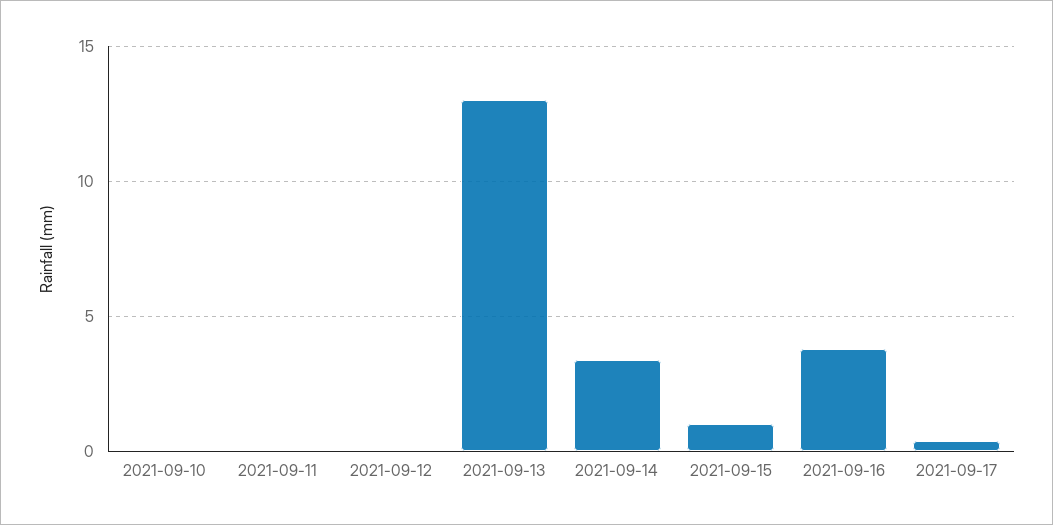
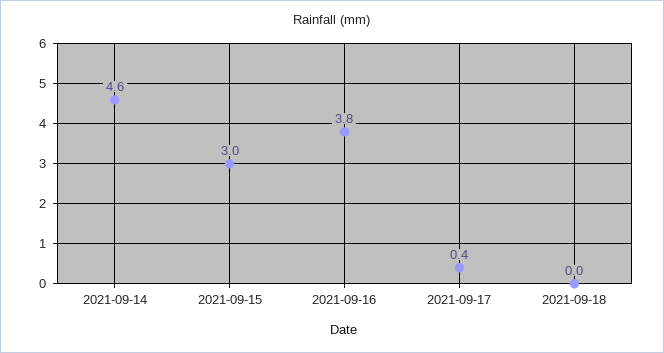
2021-09-10: 0 -> none
2021-09-11: 0 -> none
2021-09-12: 0 -> none
2021-09-13: 13 -> none
2021-09-14: 3.5 -> 4.6
2021-09-15: 1 -> 3
2021-09-18: none -> 0

